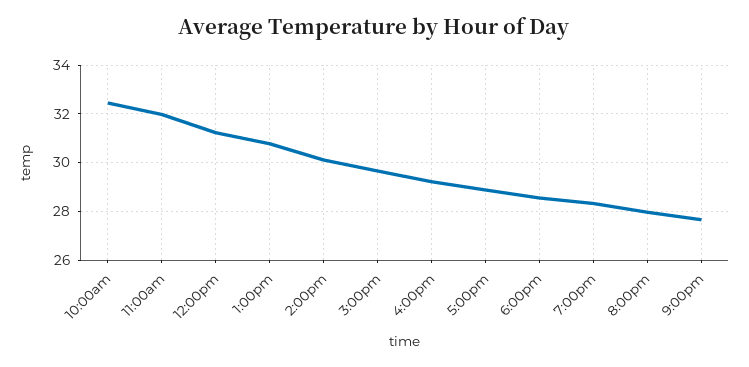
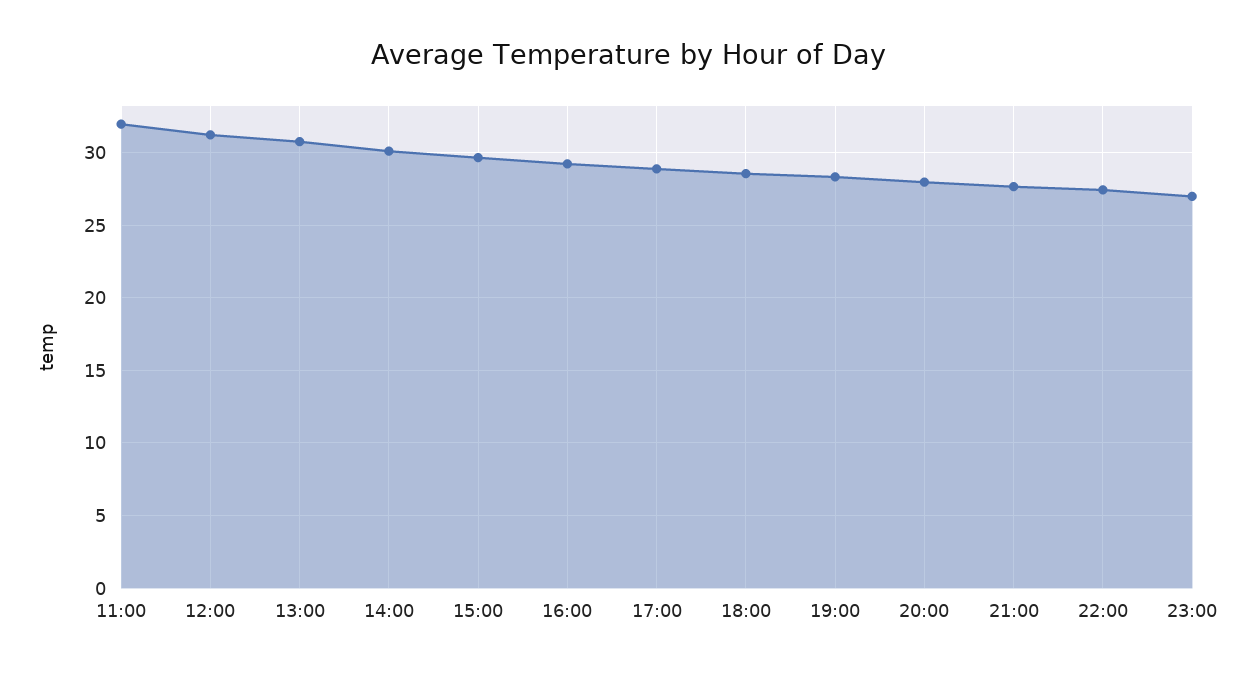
10:00am: 32.5 -> none
22:00: none -> 27.5
23:00: none -> 27

